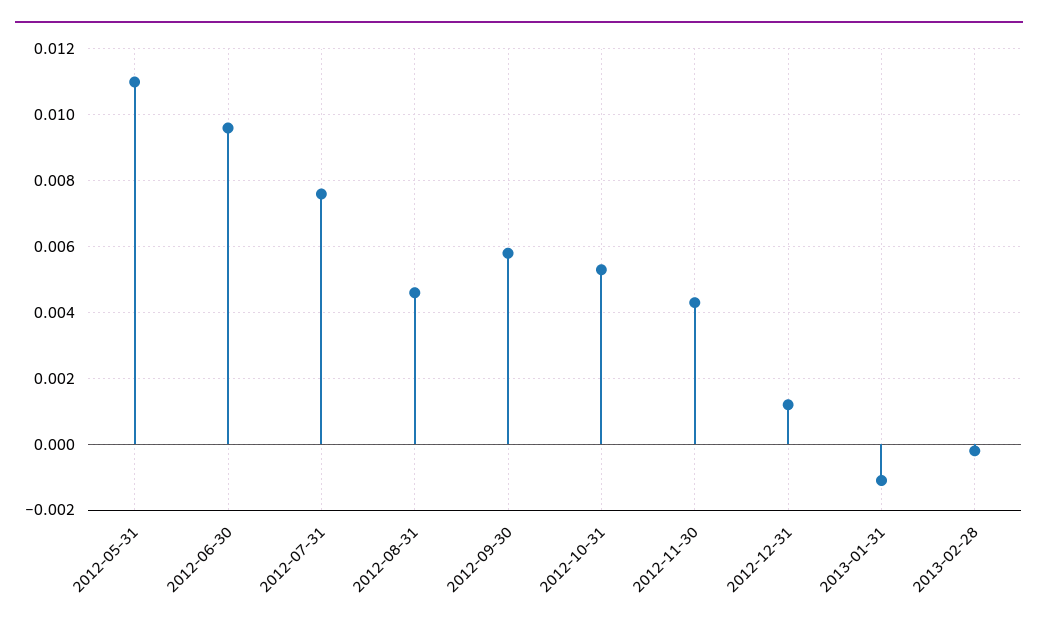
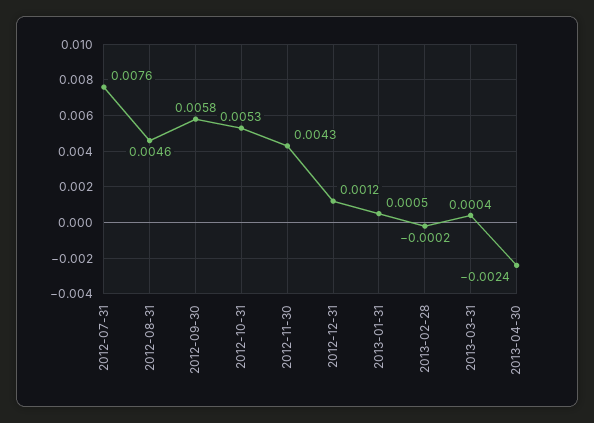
2012-05-31: 0.011 -> none
2012-06-30: 0.0095 -> none
2013-01-31: -0.001 -> 0.0005
2013-03-31: none -> 0.0004
2013-04-30: none -> -0.0024

